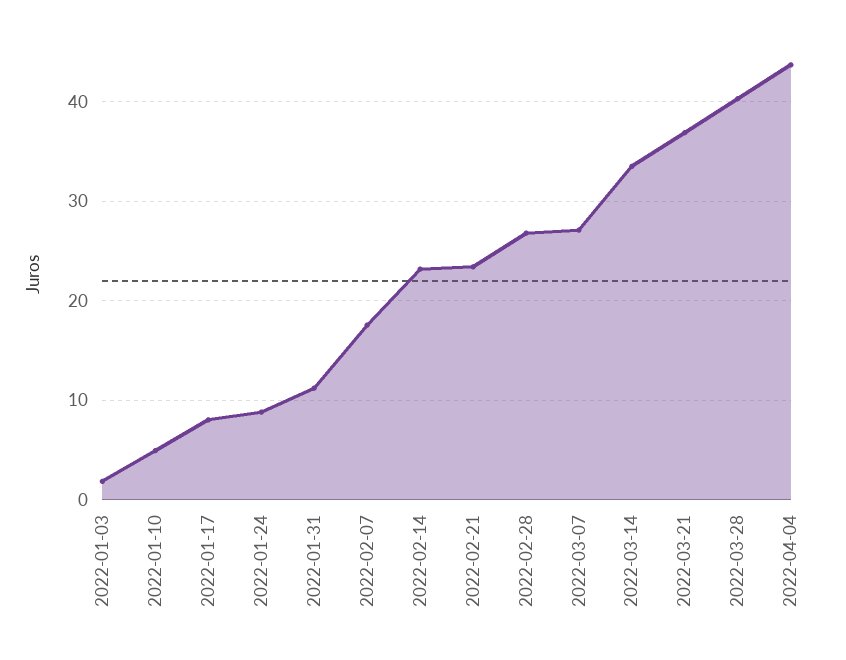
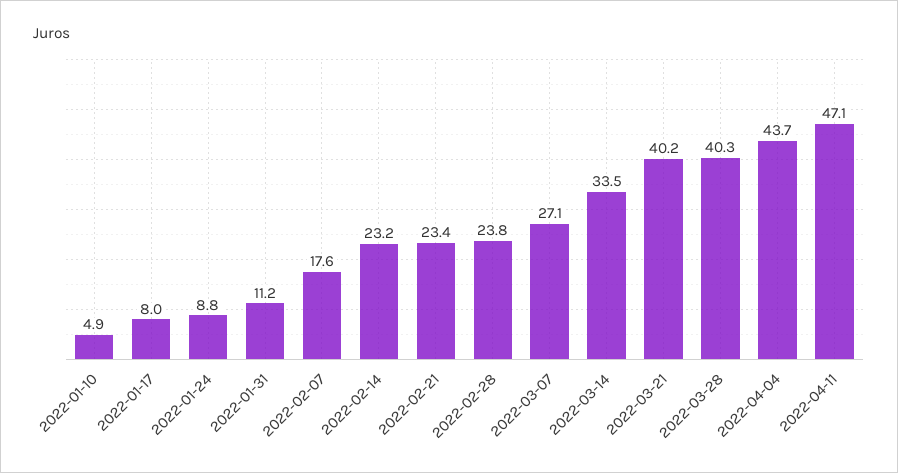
2022-01-03: 2 -> none
2022-02-28: 27 -> 23.8
2022-03-21: 37 -> 40.2
2022-04-11: none -> 47.1

